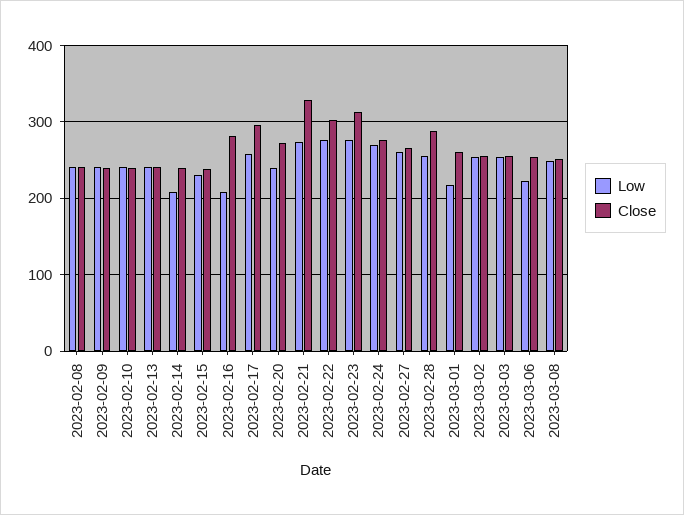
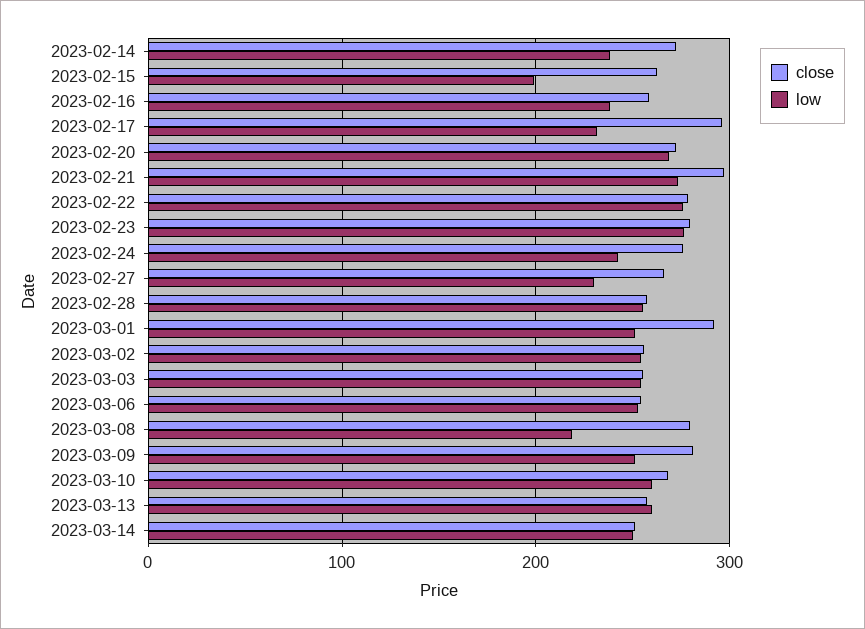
Low, 2023-02-08: 240 -> none
Close, 2023-02-08: 240 -> none
Low, 2023-02-09: 240 -> none
Close, 2023-02-09: 240 -> none
Low, 2023-02-10: 240 -> none
Close, 2023-02-10: 240 -> none
Low, 2023-02-13: 240 -> none
Close, 2023-02-13: 240 -> none
Low, 2023-02-14: 210 -> 240
Close, 2023-02-14: 240 -> 270
Low, 2023-02-15: 230 -> 200
Close, 2023-02-15: 240 -> 260
Low, 2023-02-16: 210 -> 240
Close, 2023-02-16: 280 -> 260
Low, 2023-02-17: 260 -> 230
Low, 2023-02-20: 240 -> 270
Close, 2023-02-21: 330 -> 300
Close, 2023-02-22: 300 -> 280
Close, 2023-02-23: 310 -> 280
Low, 2023-02-24: 270 -> 240
Low, 2023-02-27: 260 -> 230
Close, 2023-02-28: 290 -> 260
Low, 2023-03-01: 220 -> 250
Close, 2023-03-01: 260 -> 290
Low, 2023-03-06: 220 -> 250
Low, 2023-03-08: 250 -> 220
Close, 2023-03-08: 250 -> 280
Close, 2023-03-09: none -> 280
Low, 2023-03-09: none -> 250
Close, 2023-03-10: none -> 270
Low, 2023-03-10: none -> 260
Close, 2023-03-13: none -> 260
Low, 2023-03-13: none -> 260
Close, 2023-03-14: none -> 250
Low, 2023-03-14: none -> 250

